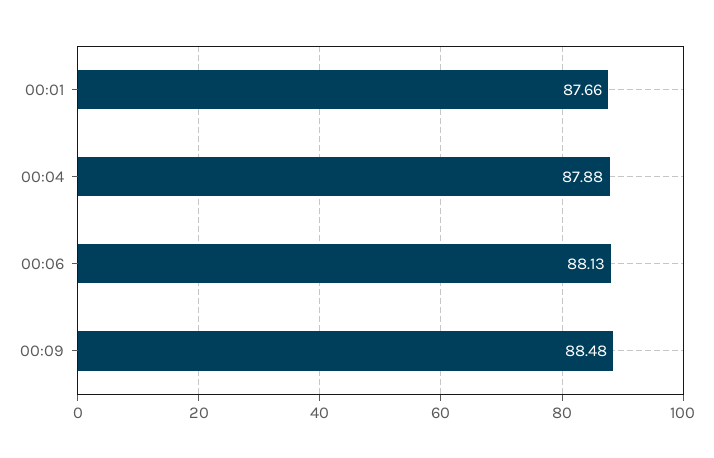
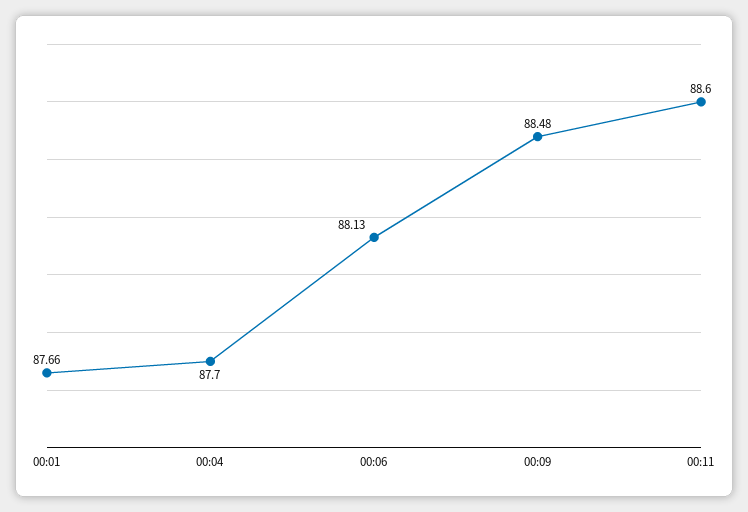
00:04: 87.88 -> 87.7
00:11: none -> 88.6

